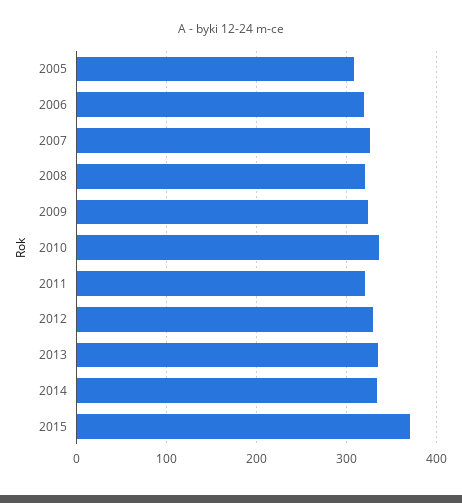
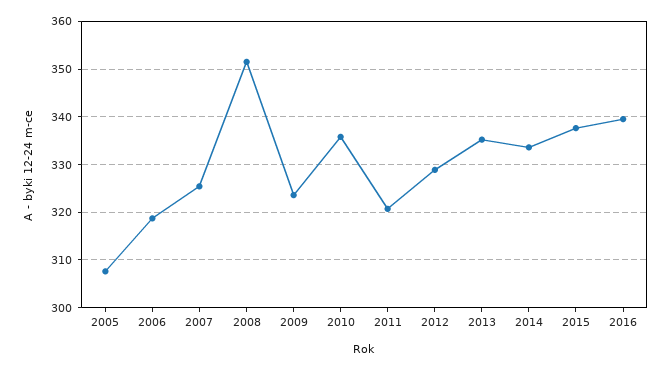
2008: 320 -> 352
2015: 370 -> 338
2016: none -> 340

